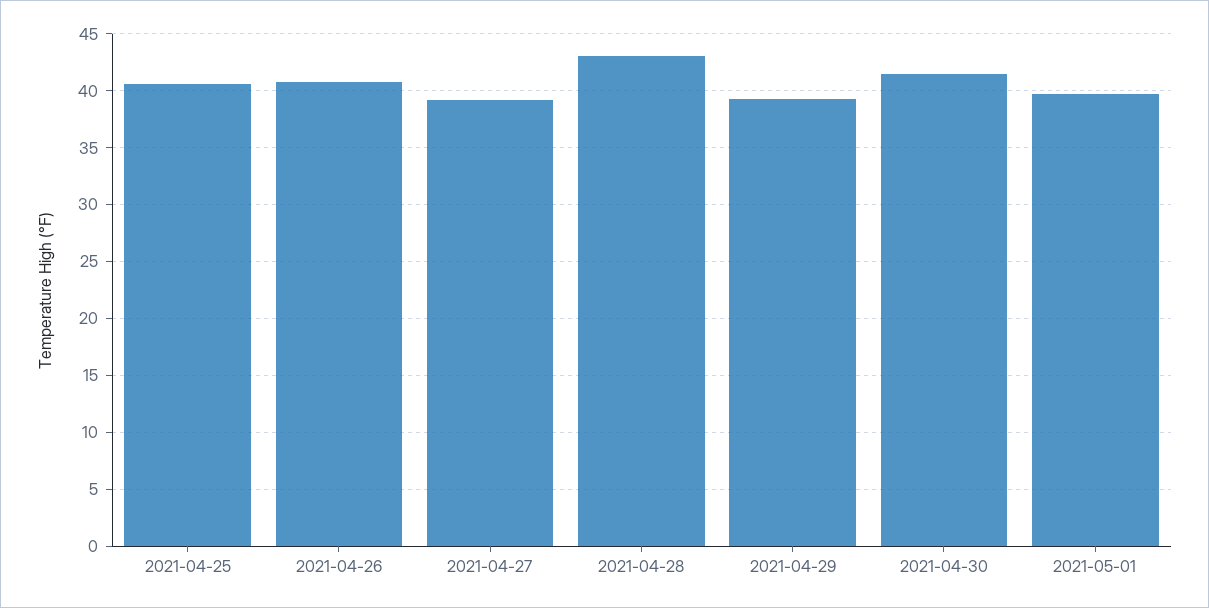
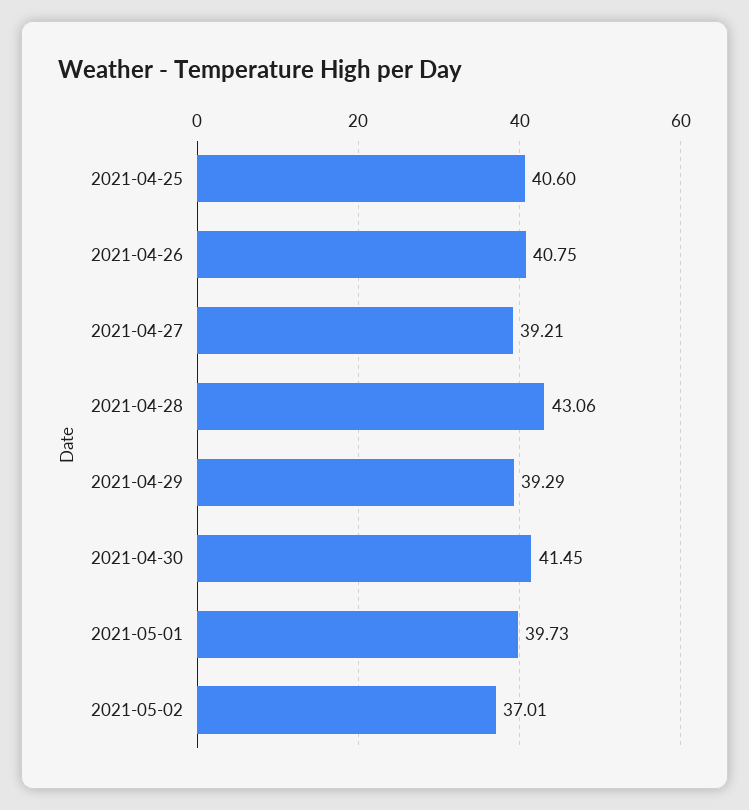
2021-05-02: none -> 37.01

